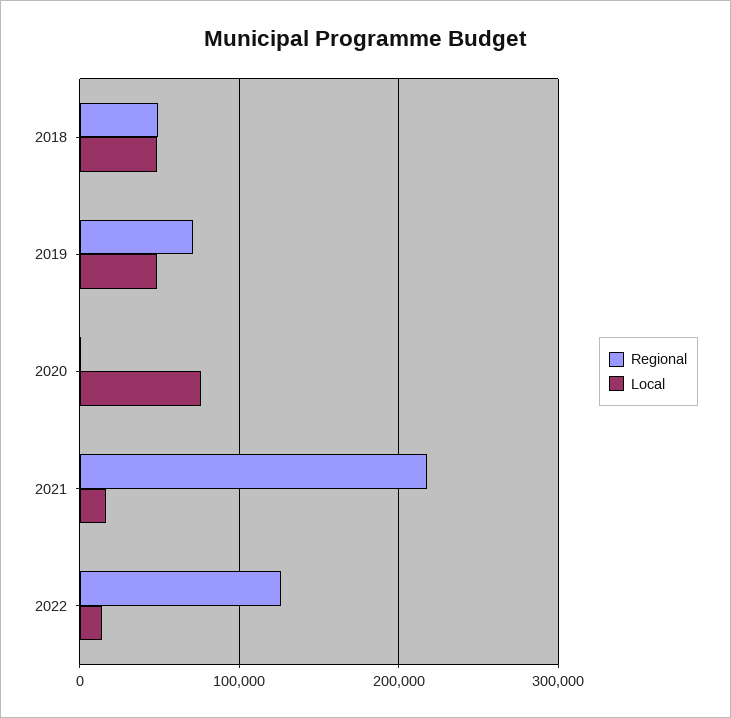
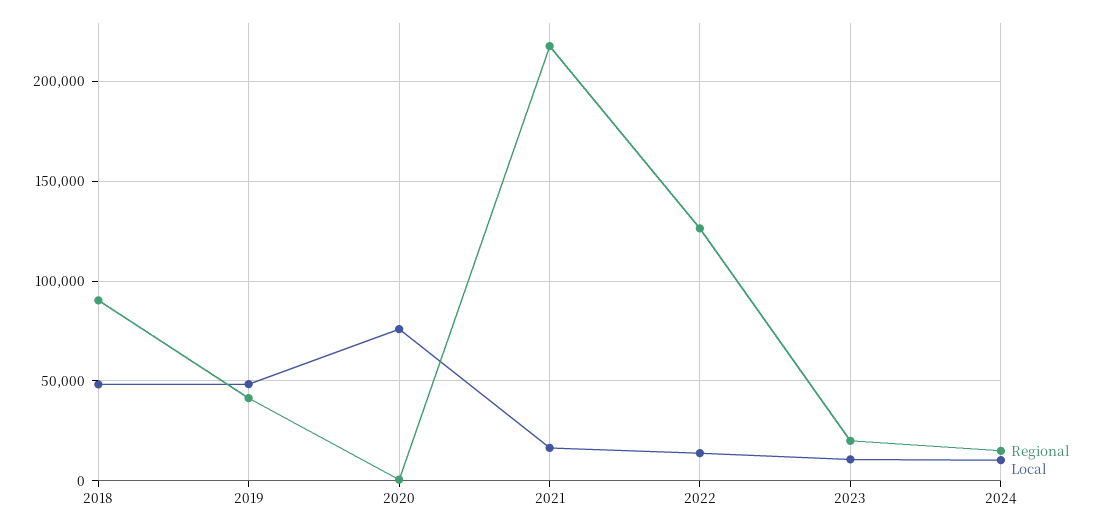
Regional, 2018: 50000 -> 90000
Regional, 2019: 70000 -> 40000
Regional, 2023: none -> 20000
Local, 2023: none -> 10000
Regional, 2024: none -> 15000
Local, 2024: none -> 10000

